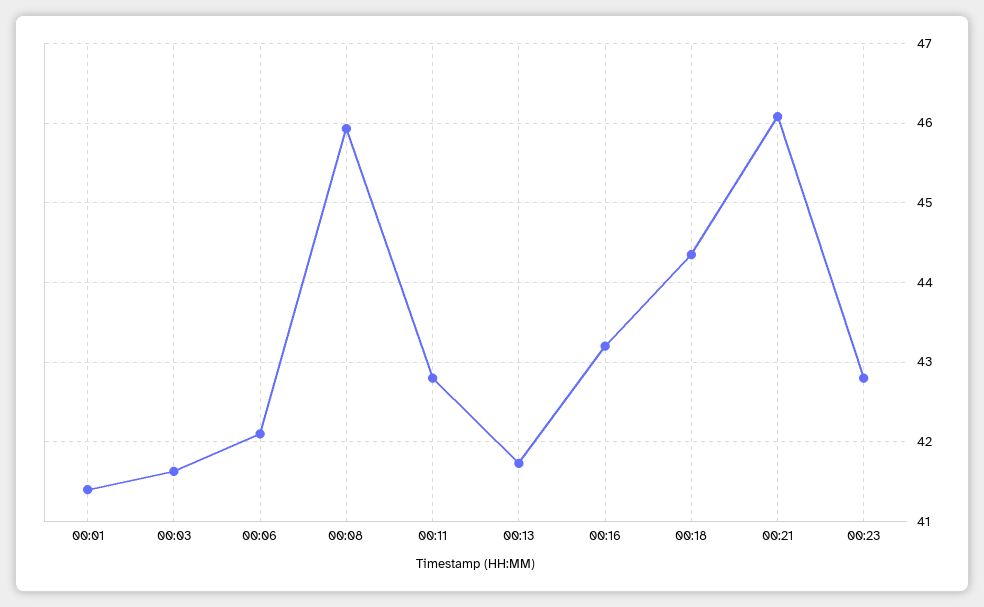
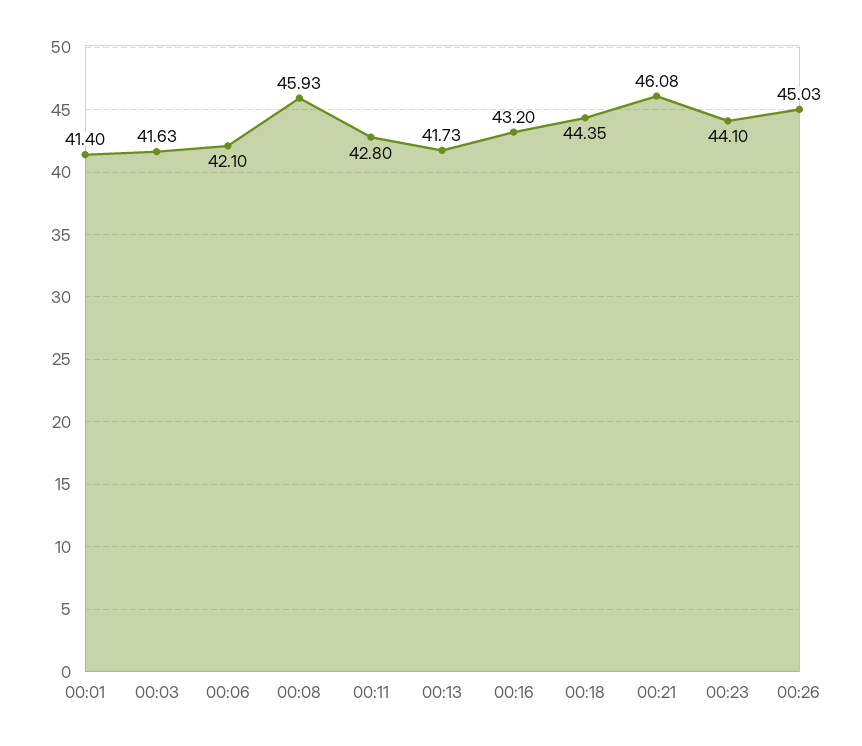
00:23: 42.8 -> 44.1
00:26: none -> 45.03

